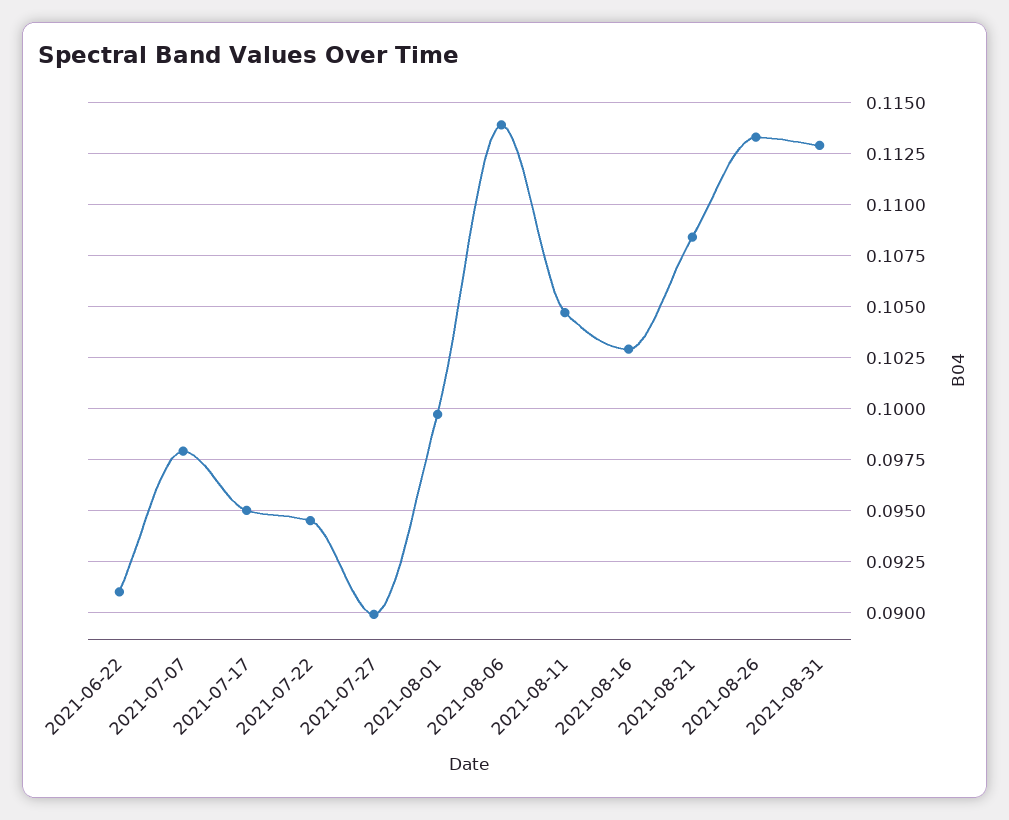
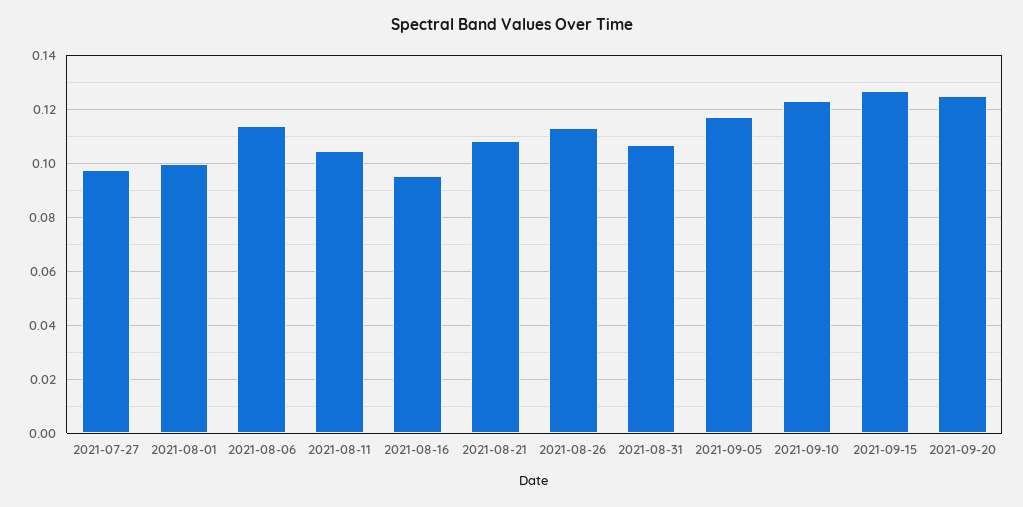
2021-06-22: 0.091 -> none
2021-07-07: 0.098 -> none
2021-07-17: 0.095 -> none
2021-07-22: 0.0945 -> none
2021-07-27: 0.09 -> 0.0975
2021-08-16: 0.103 -> 0.095
2021-08-31: 0.113 -> 0.1075
2021-09-05: none -> 0.1175
2021-09-10: none -> 0.1225
2021-09-15: none -> 0.1275
2021-09-20: none -> 0.125

